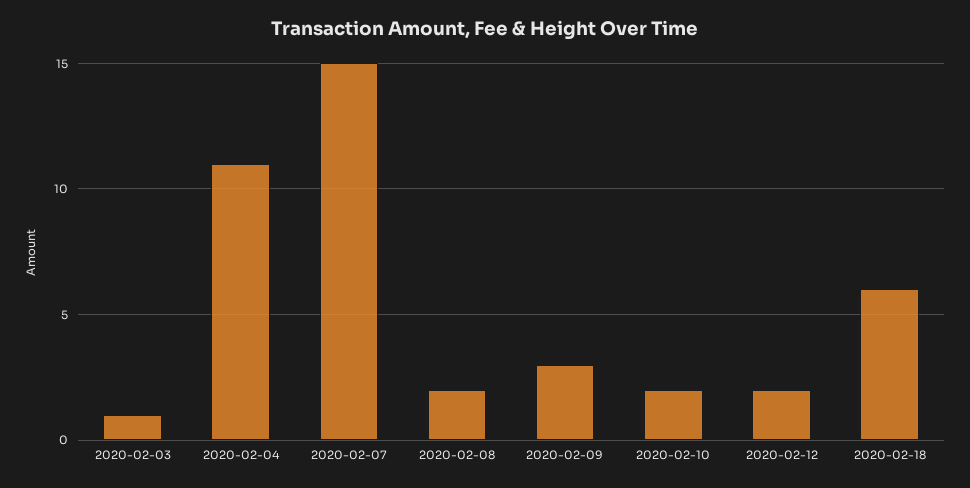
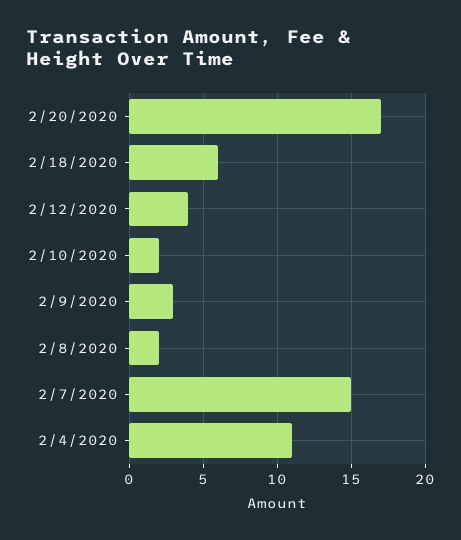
2020-02-03: 1 -> none
2020-02-12: 2 -> 4
2/20/2020: none -> 17

